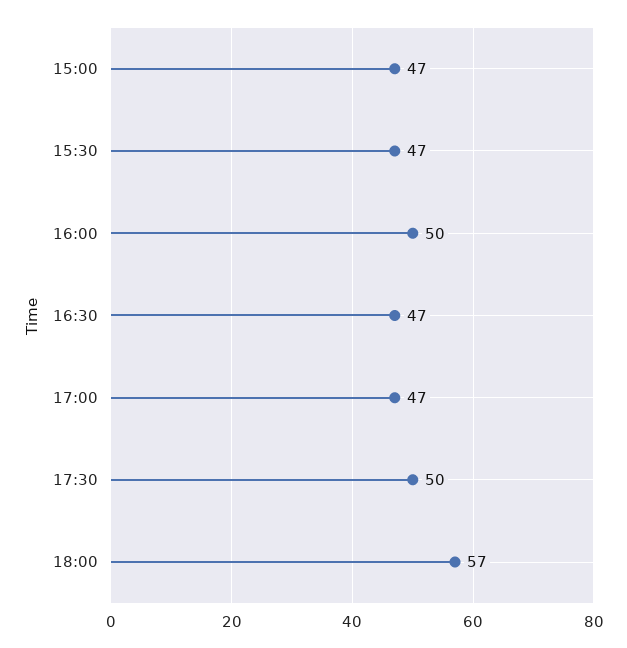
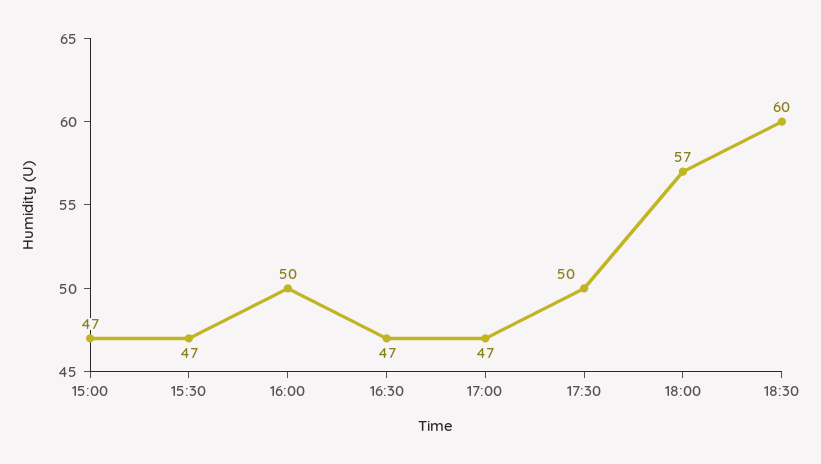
18:30: none -> 60

